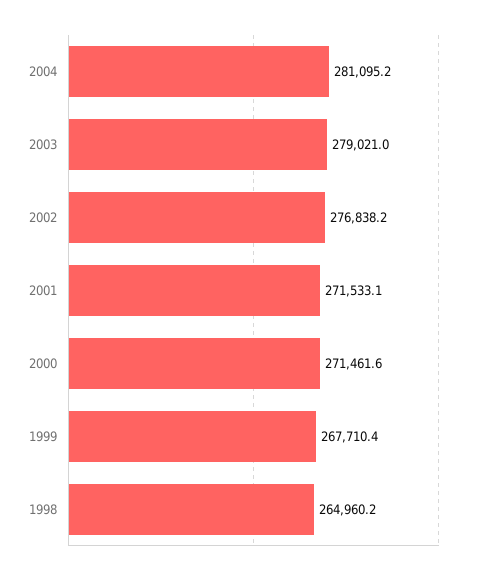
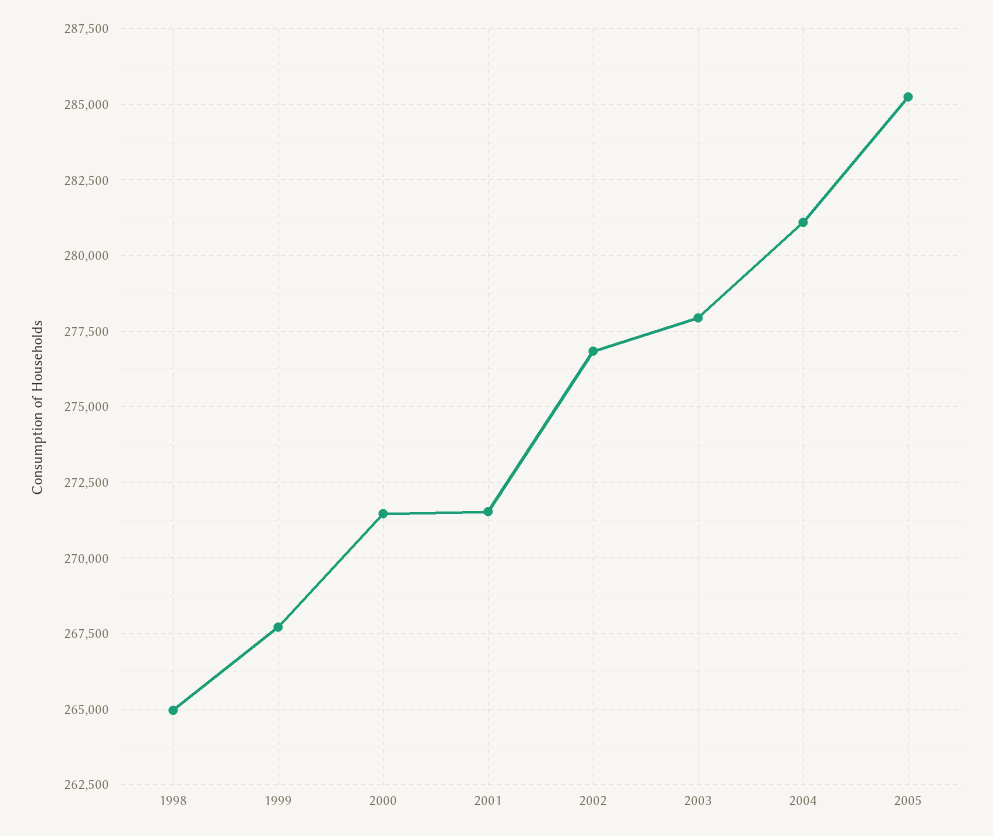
2003: 279021 -> 278000
2005: none -> 285250

